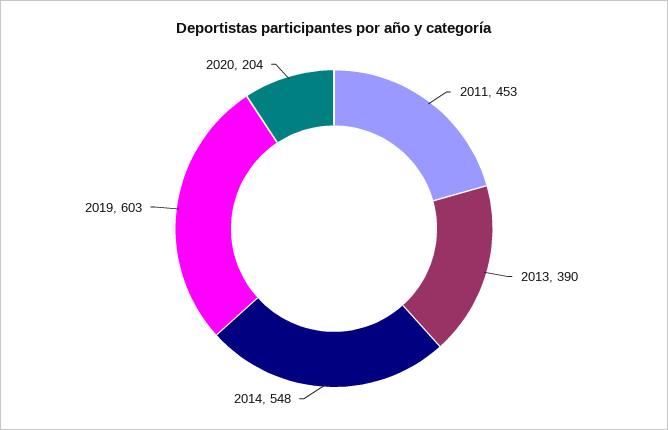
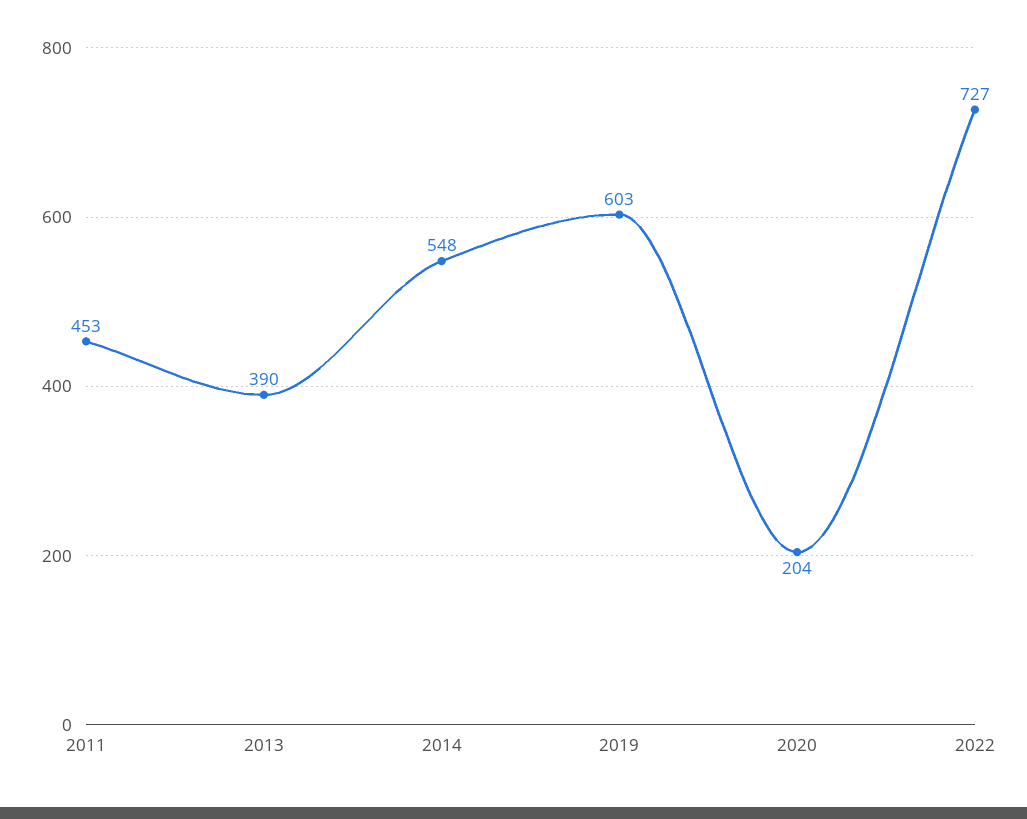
2022: none -> 727

